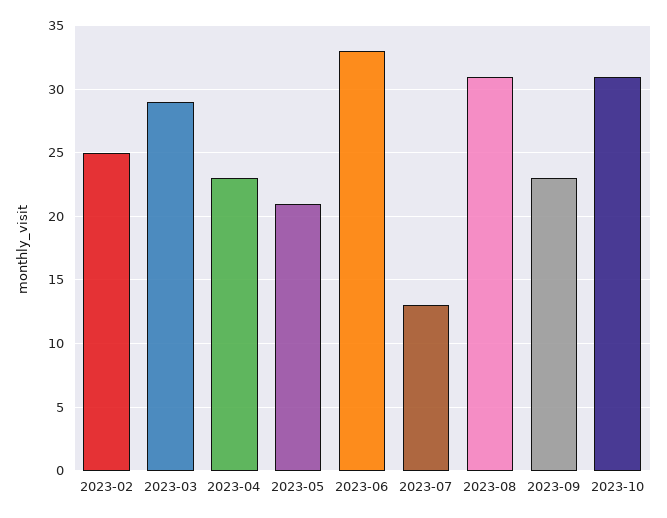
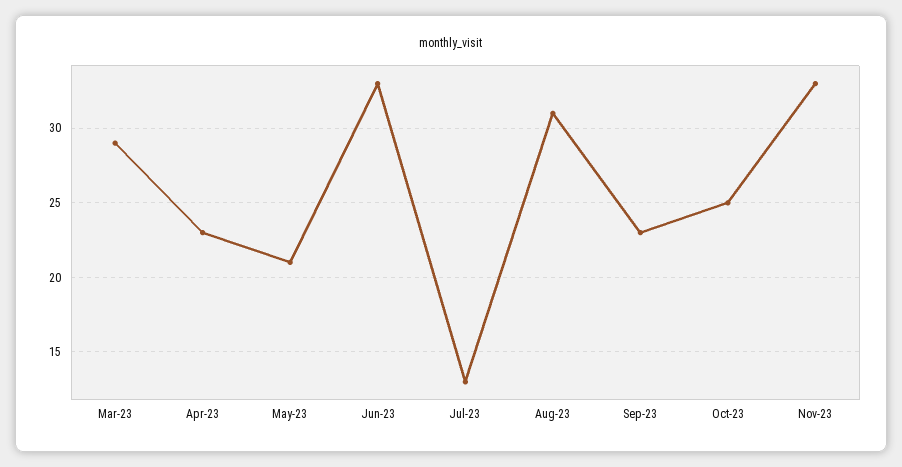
2023-02: 25 -> none
2023-10: 31 -> 25
Nov-23: none -> 33

